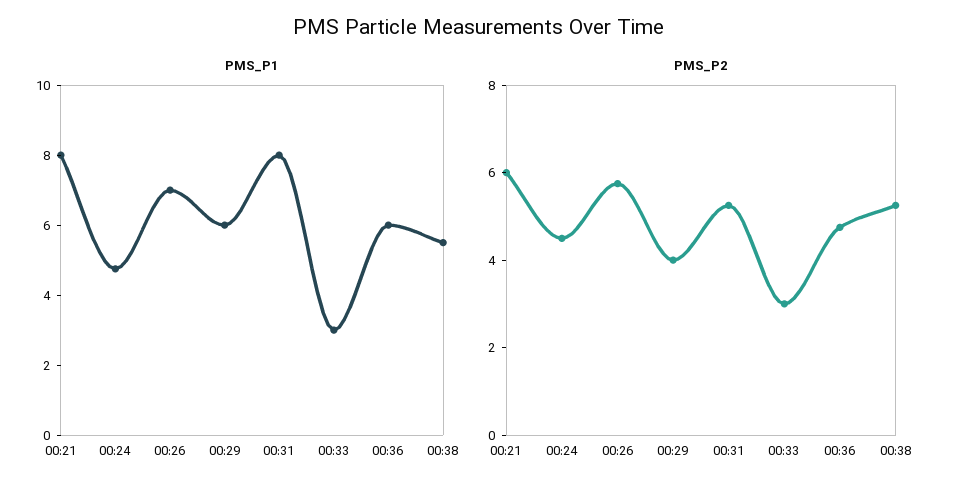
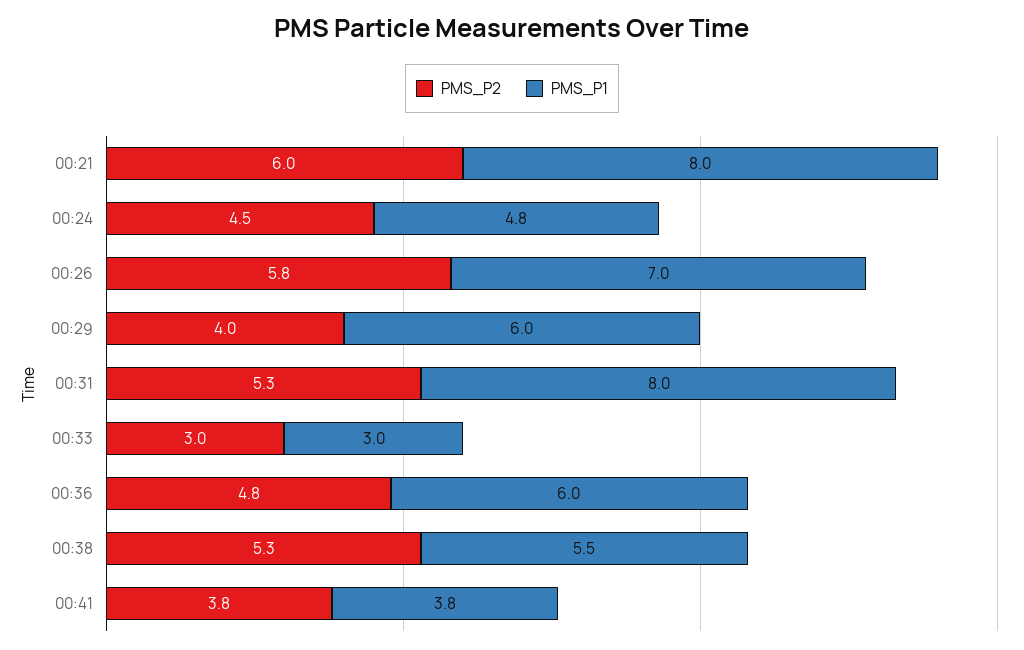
PMS_P2, 00:41: none -> 3.8
PMS_P1, 00:41: none -> 3.8

